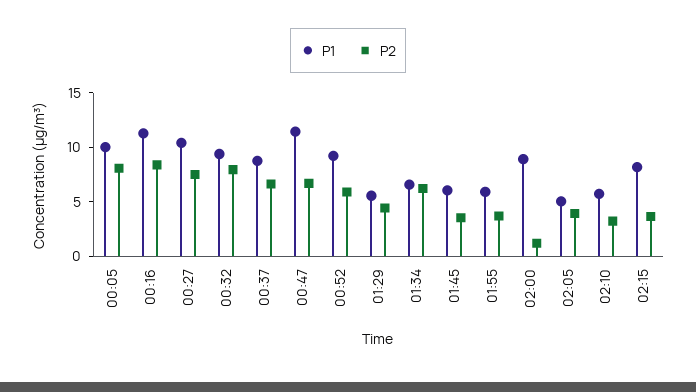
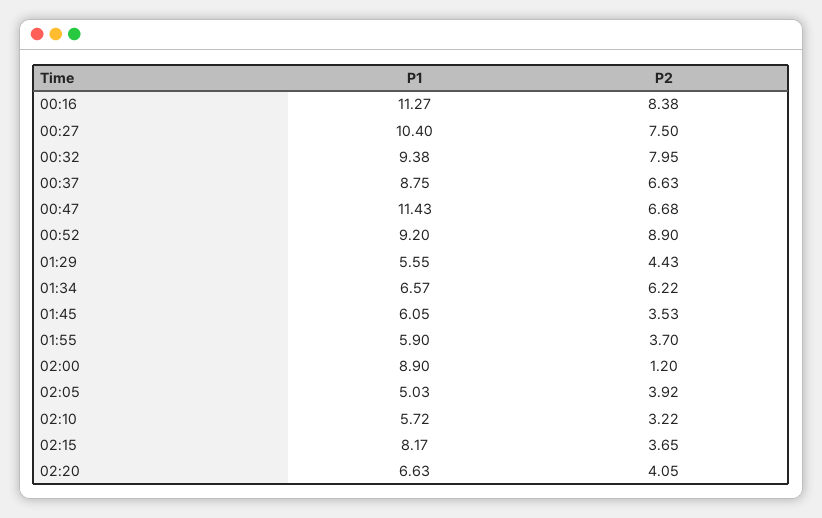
P1, 00:05: 10 -> none
P2, 00:05: 8 -> none
P2, 00:52: 6 -> 8.9
P1, 02:20: none -> 6.63
P2, 02:20: none -> 4.05

